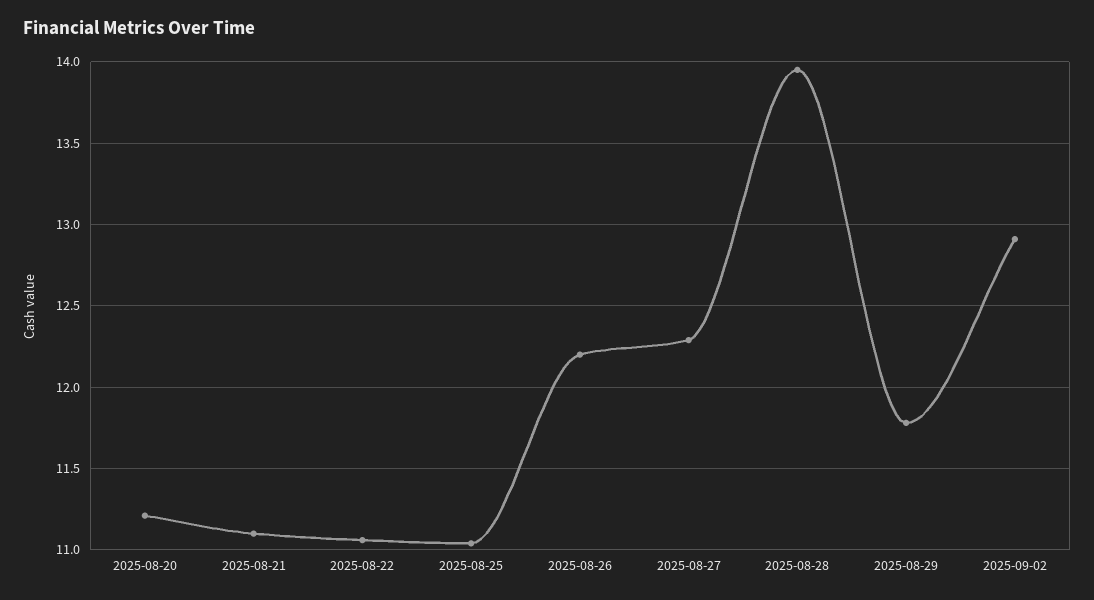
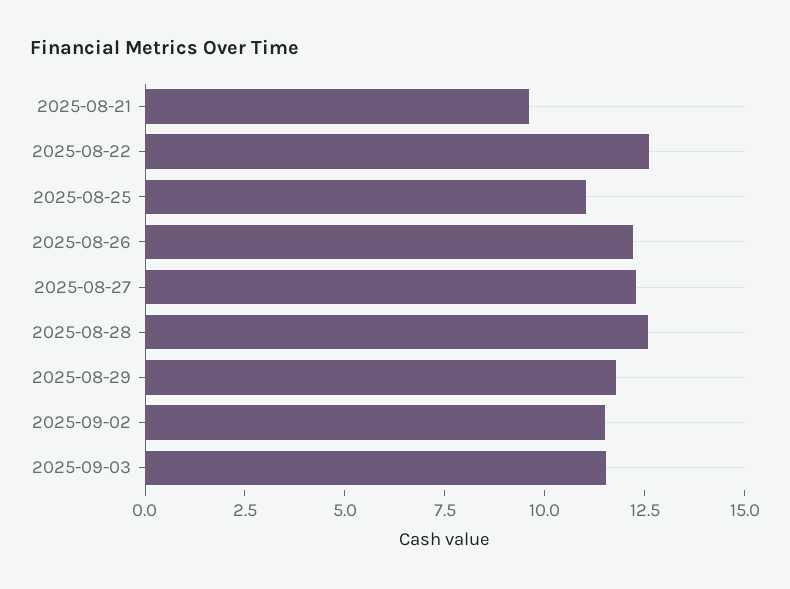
2025-08-20: 11.2 -> none
2025-08-21: 11.1 -> 9.5
2025-08-22: 11.05 -> 12.5
2025-08-28: 13.95 -> 12.5
2025-09-02: 12.9 -> 11.5
2025-09-03: none -> 11.5

